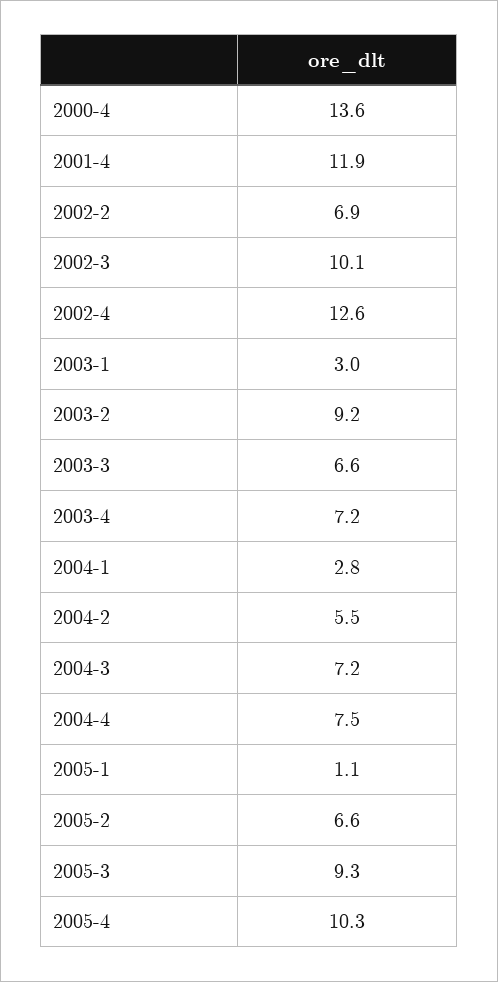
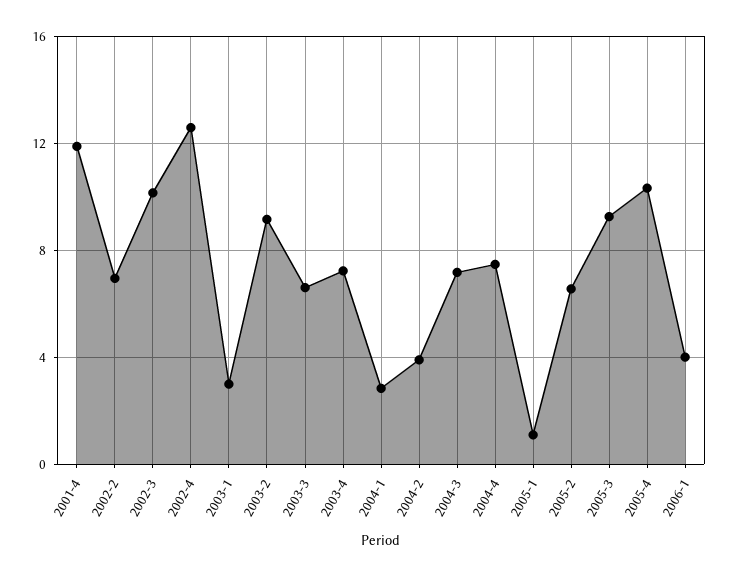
2000-4: 13.6 -> none
2004-2: 5.5 -> 4
2006-1: none -> 4

